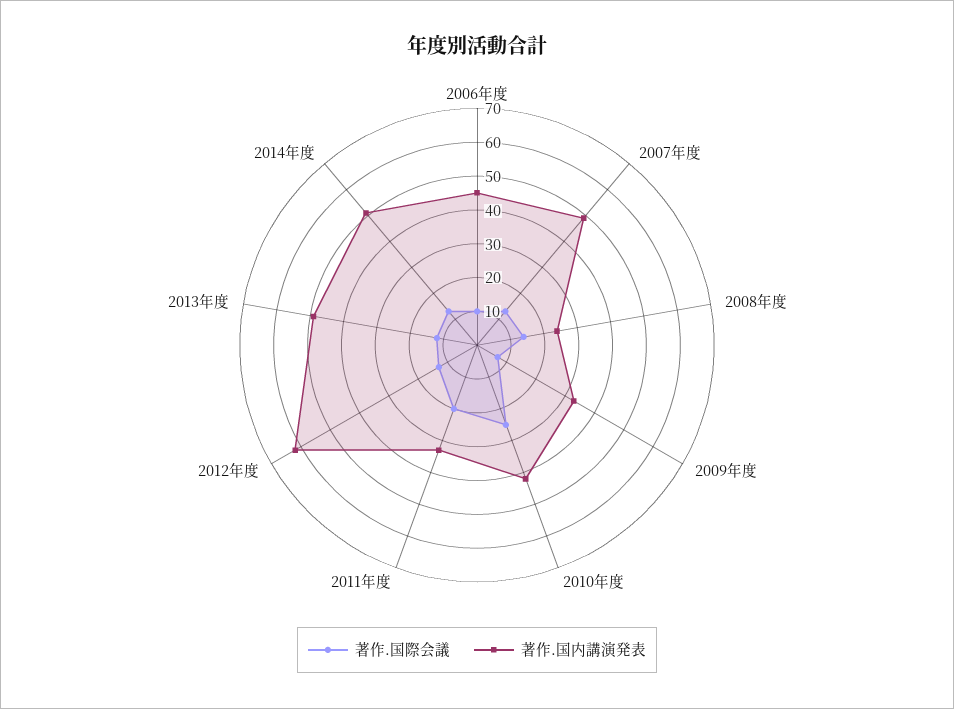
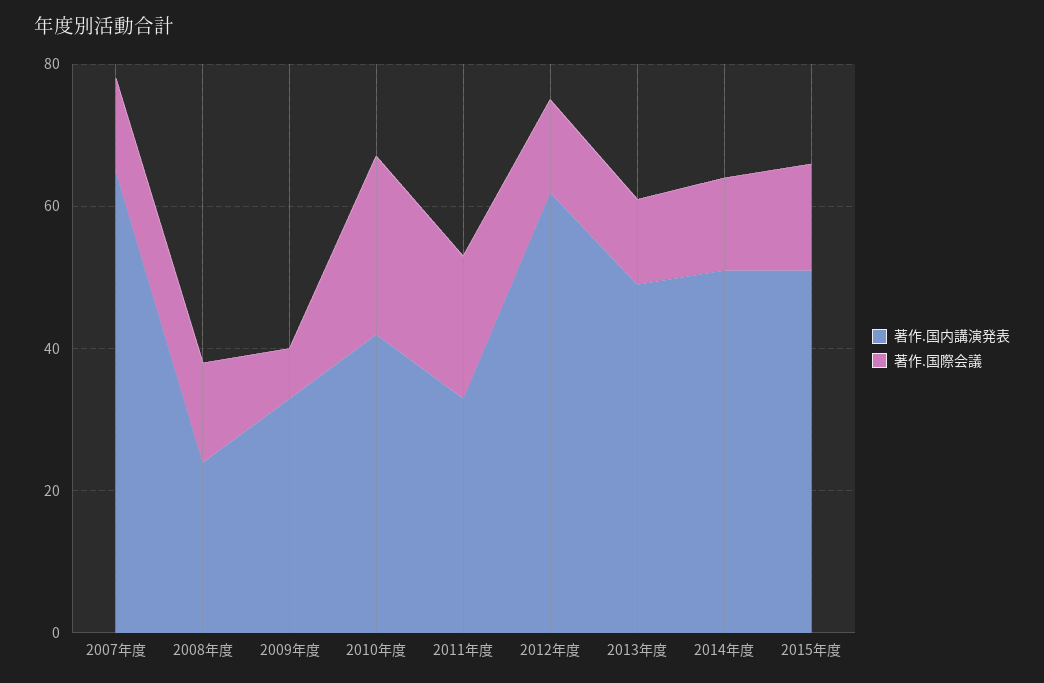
著作.国際会議, 2006年度: 10 -> none
著作.国内講演発表, 2006年度: 45 -> none
著作.国内講演発表, 2007年度: 50 -> 65
著作.国内講演発表, 2015年度: none -> 50
著作.国際会議, 2015年度: none -> 15

